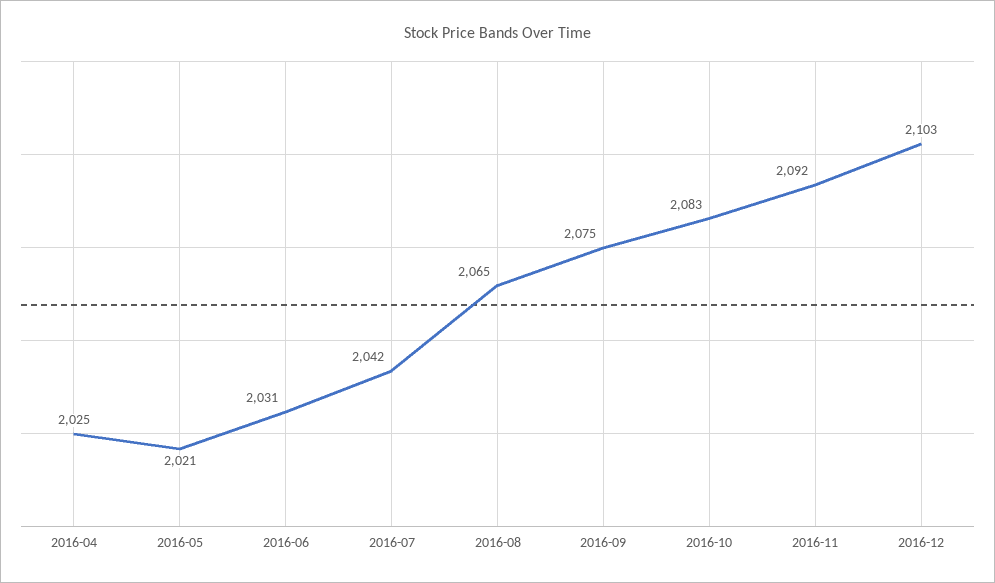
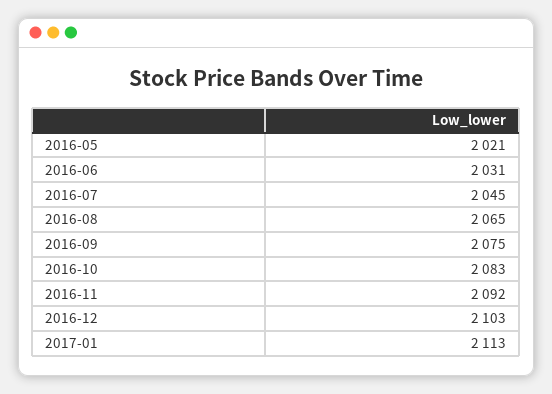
2016-04: 2025 -> none
2016-07: 2042 -> 2045
2017-01: none -> 2113

